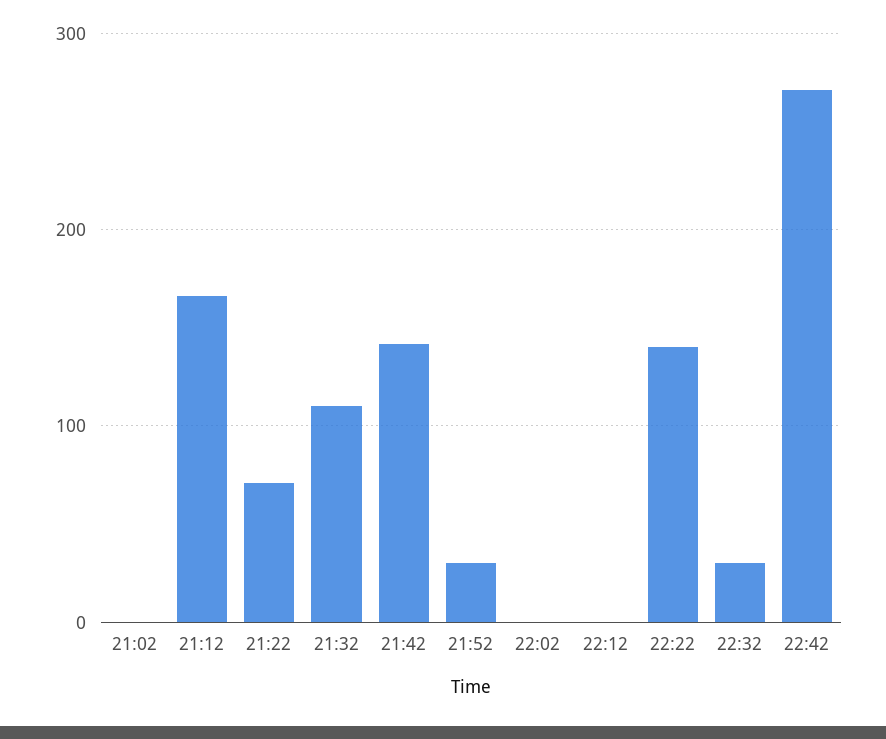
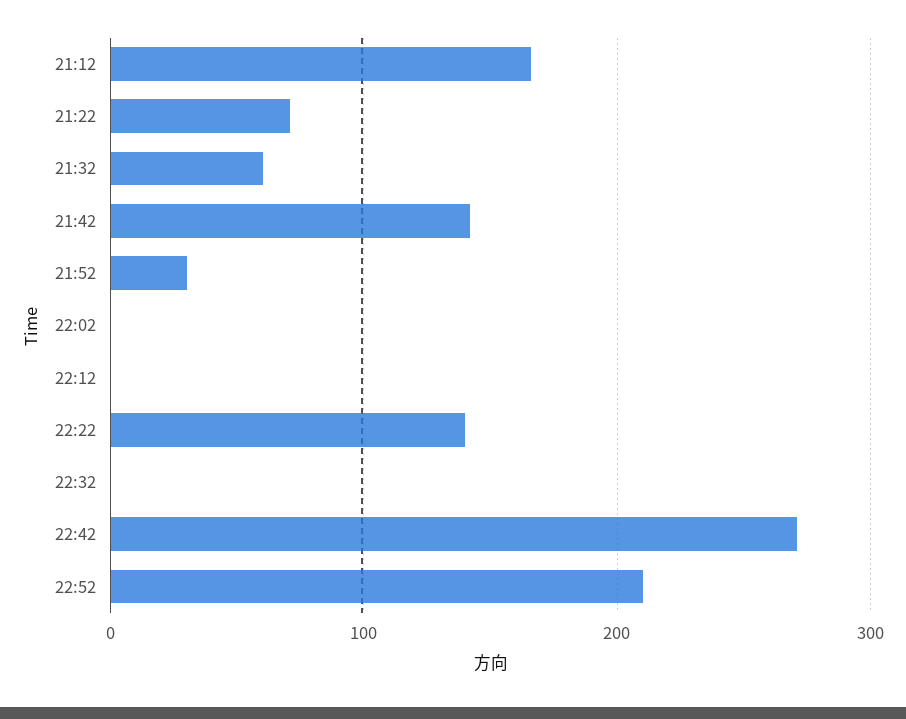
21:02: 0 -> none
21:32: 110 -> 60
22:32: 30 -> 0
22:52: none -> 210

